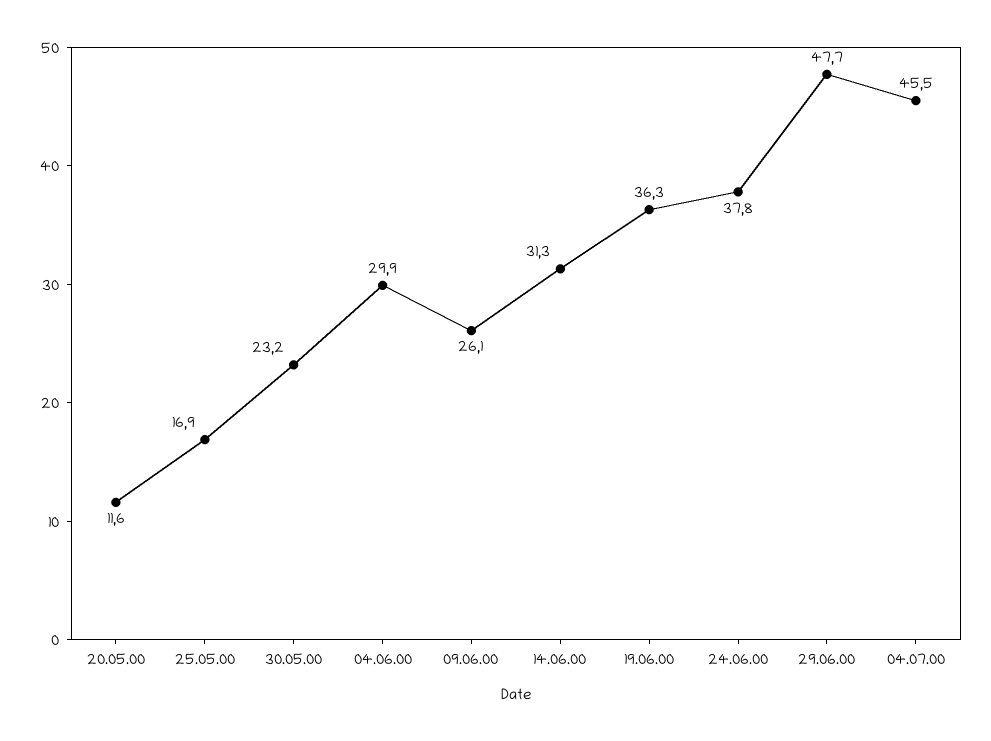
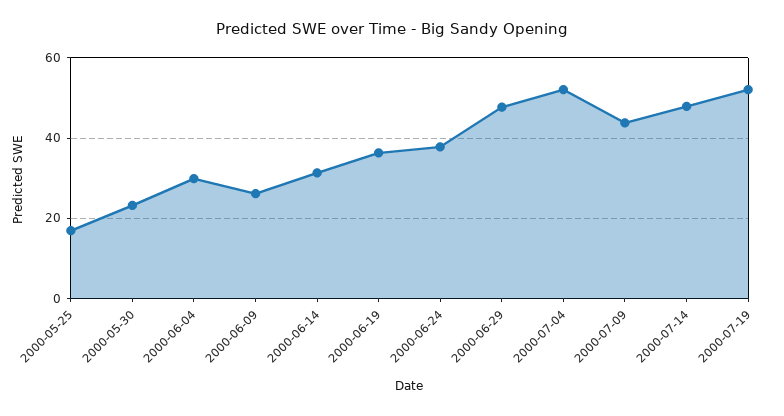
20.05.00: 11.6 -> none
04.07.00: 45.5 -> 52
2000-07-09: none -> 44
2000-07-14: none -> 48
2000-07-19: none -> 52

